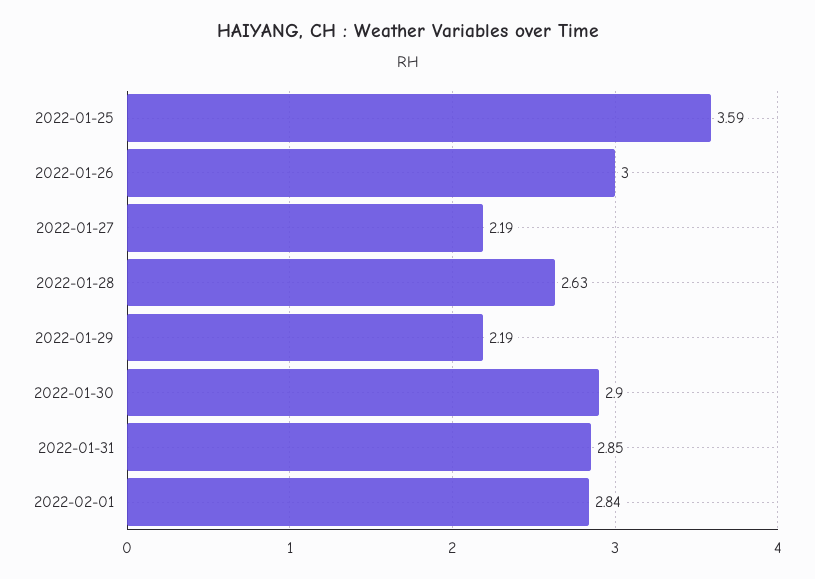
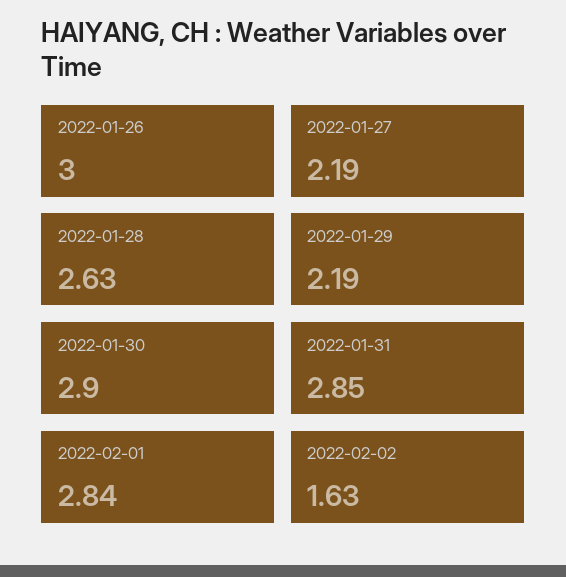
2022-01-25: 3.59 -> none
2022-02-02: none -> 1.63

